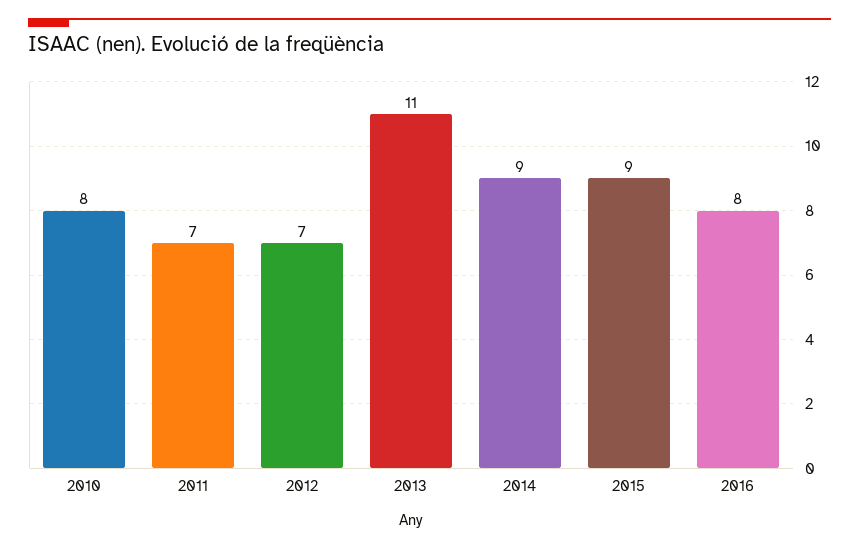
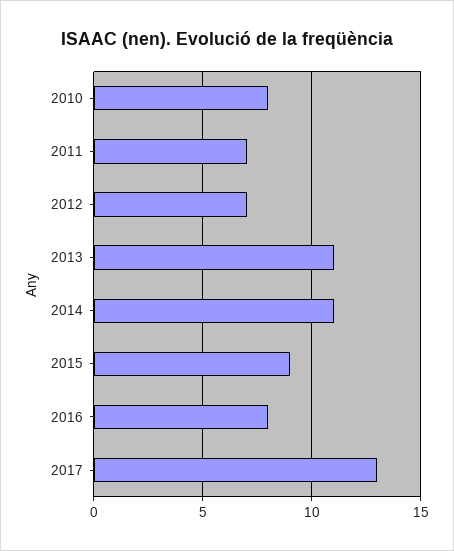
2014: 9 -> 11
2017: none -> 13

